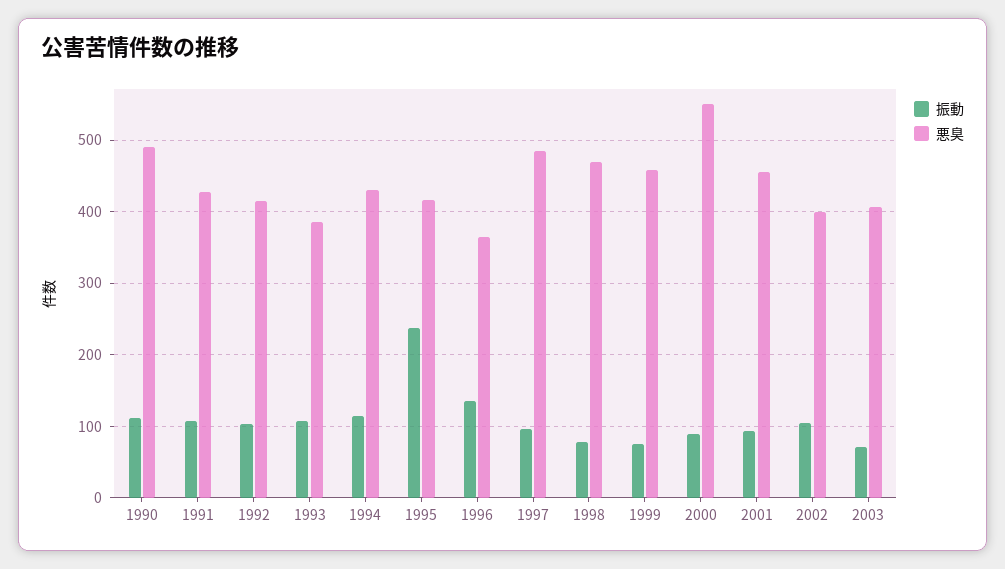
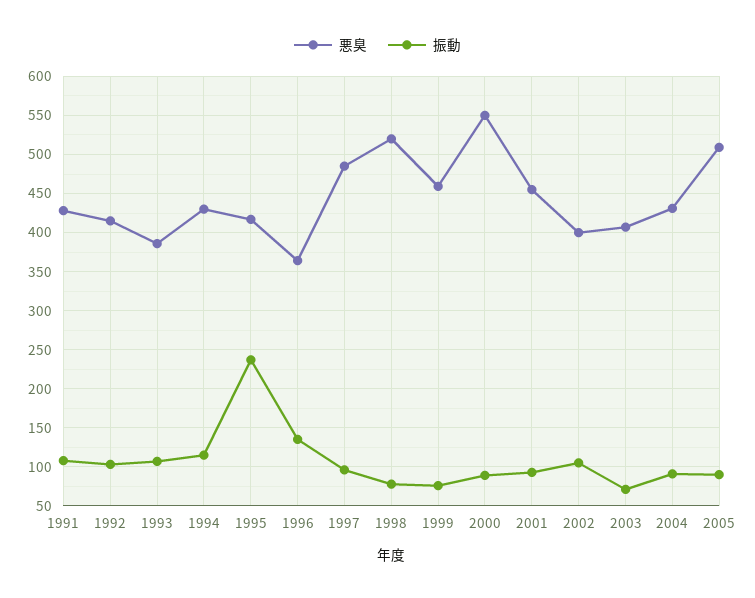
振動, 1990: 110 -> none
悪臭, 1990: 490 -> none
悪臭, 1998: 470 -> 520
悪臭, 2004: none -> 430
振動, 2004: none -> 90
悪臭, 2005: none -> 510
振動, 2005: none -> 90

